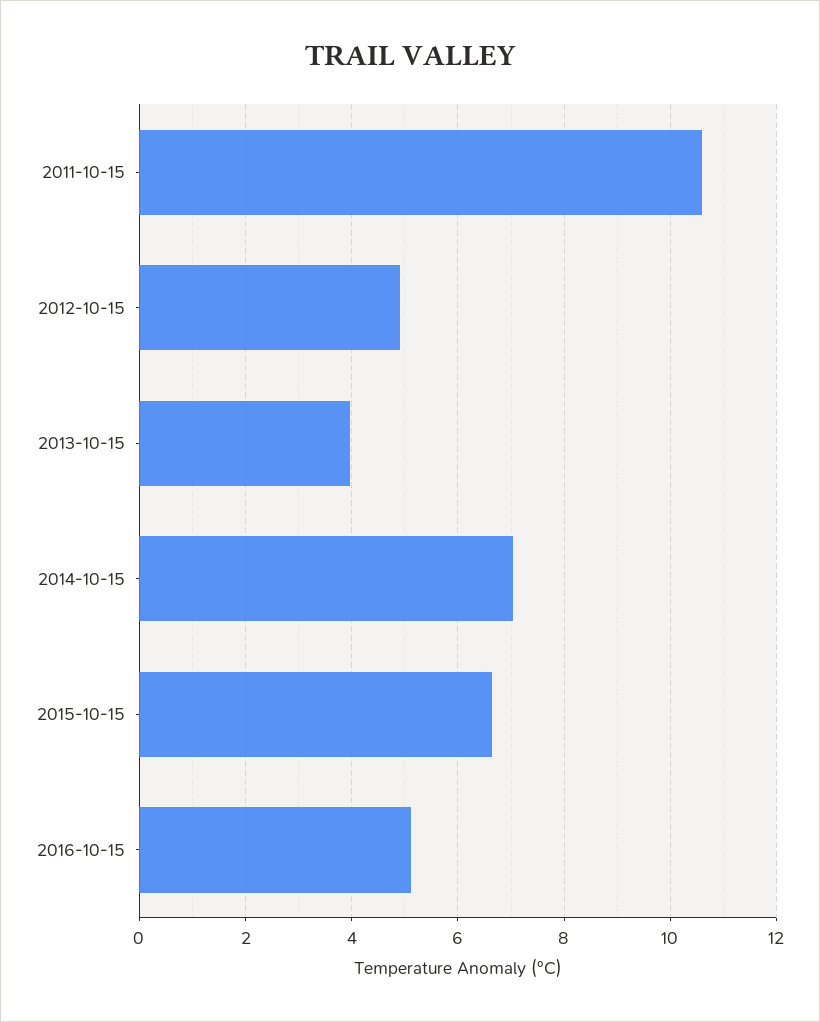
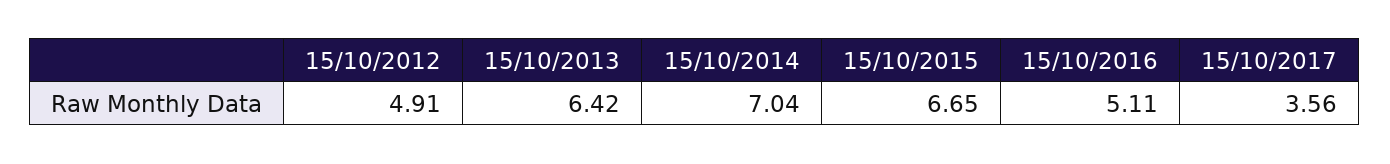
2011-10-15: 10.6 -> none
2013-10-15: 4 -> 6.42
15/10/2017: none -> 3.56

